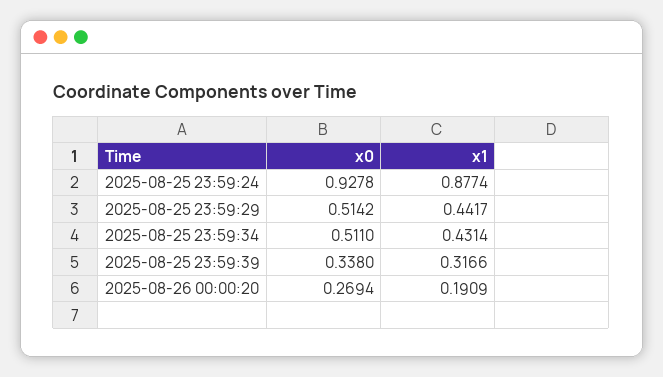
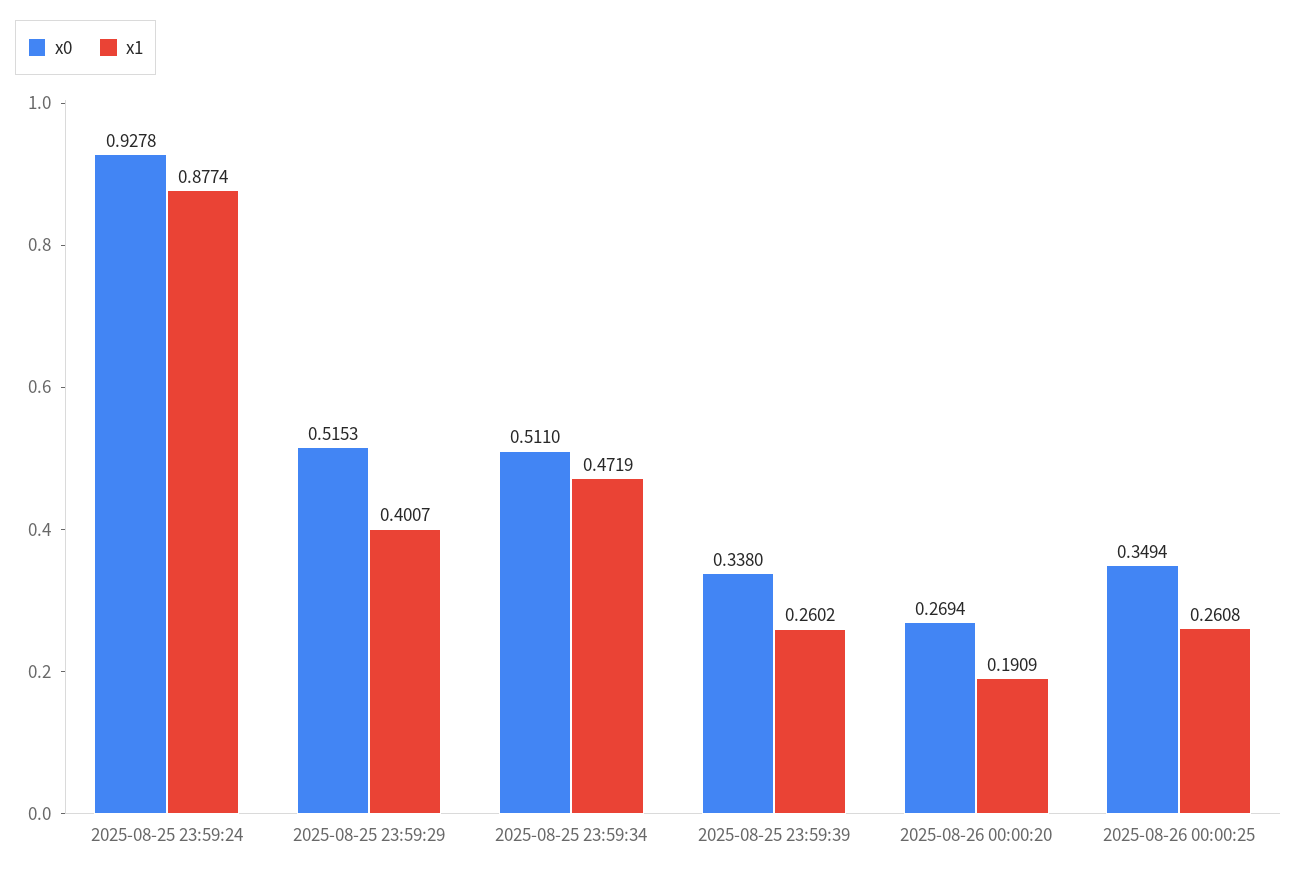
x0, 2025-08-25 23:59:29: 0.5142 -> 0.5153
x1, 2025-08-25 23:59:29: 0.4417 -> 0.4007
x1, 2025-08-25 23:59:34: 0.4314 -> 0.4719
x1, 2025-08-25 23:59:39: 0.3166 -> 0.2602
x0, 2025-08-26 00:00:25: none -> 0.3494
x1, 2025-08-26 00:00:25: none -> 0.2608

